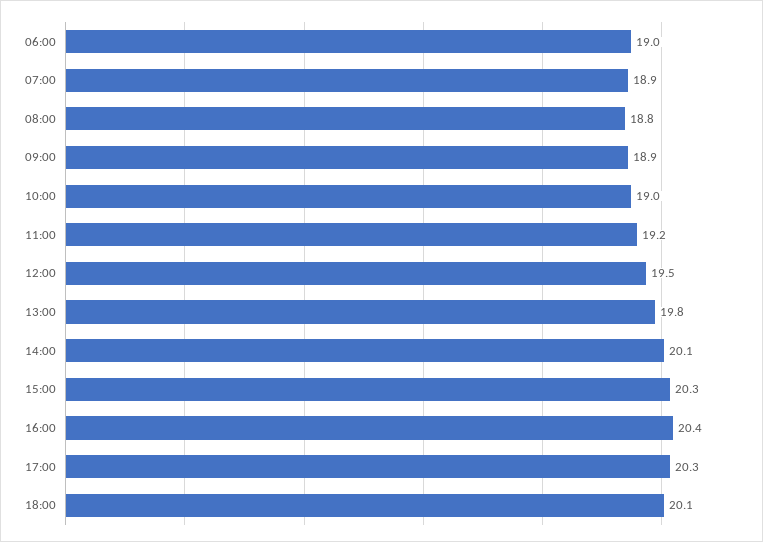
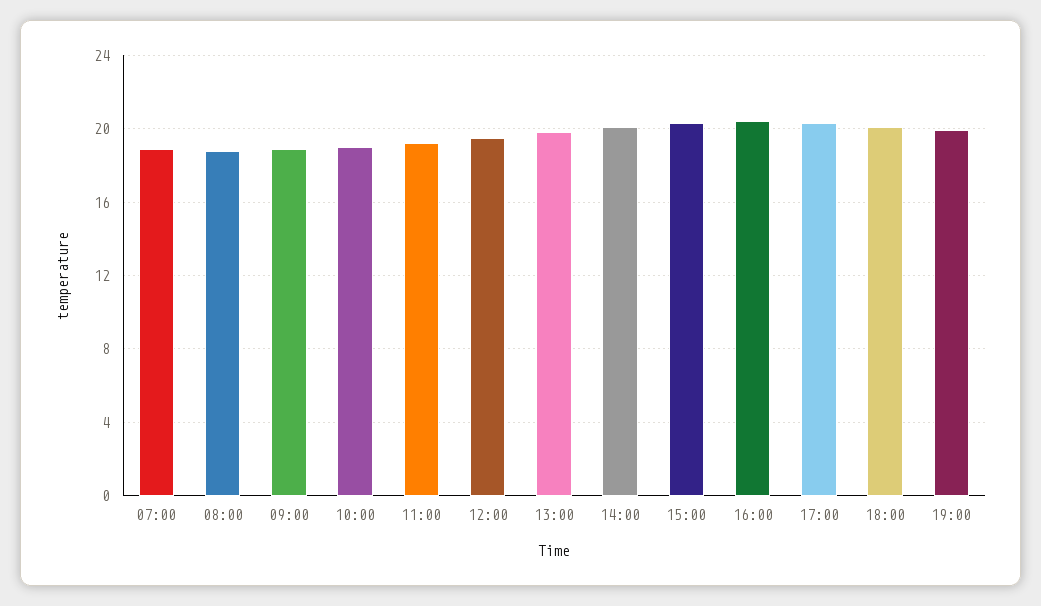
06:00: 19 -> none
19:00: none -> 20

